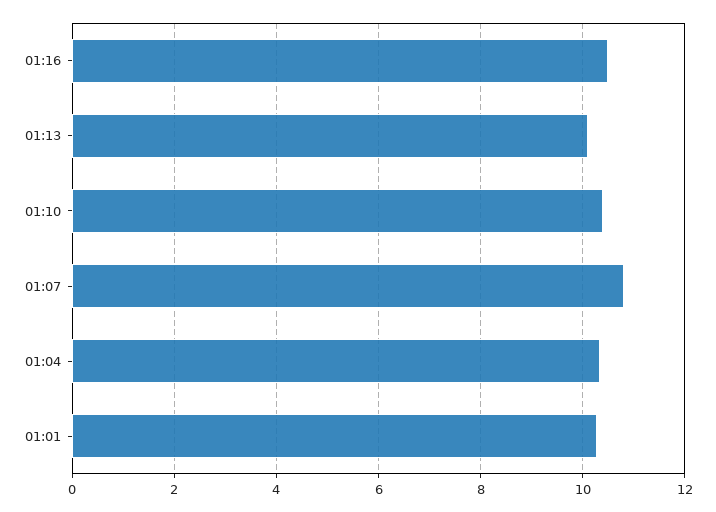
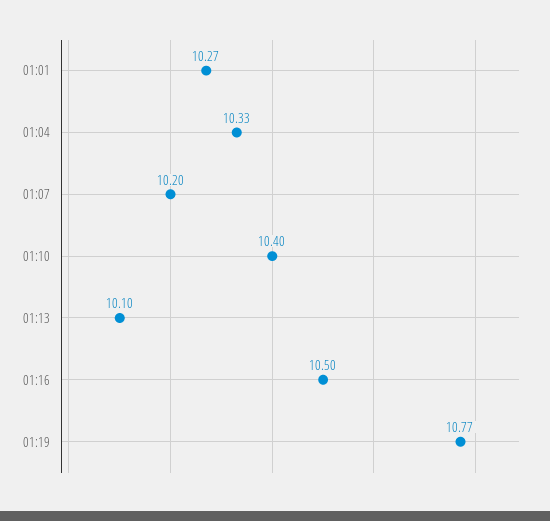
01:07: 10.8 -> 10.2
01:19: none -> 10.77

